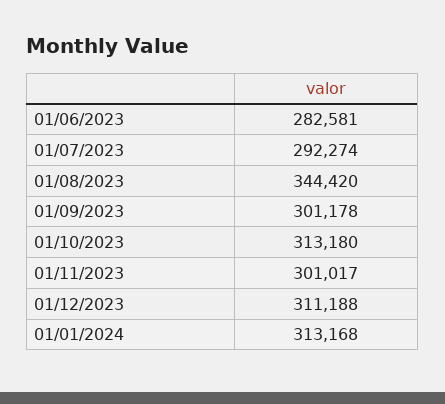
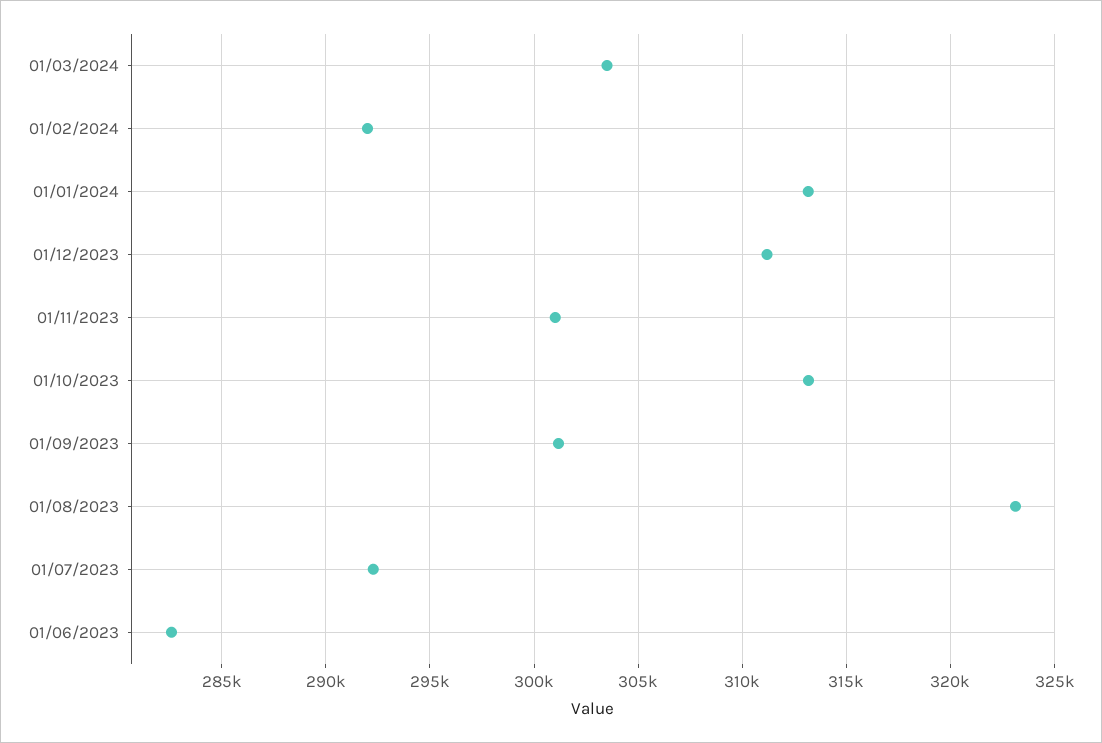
01/08/2023: 344420 -> 323000
01/03/2024: none -> 303500
01/02/2024: none -> 292000

